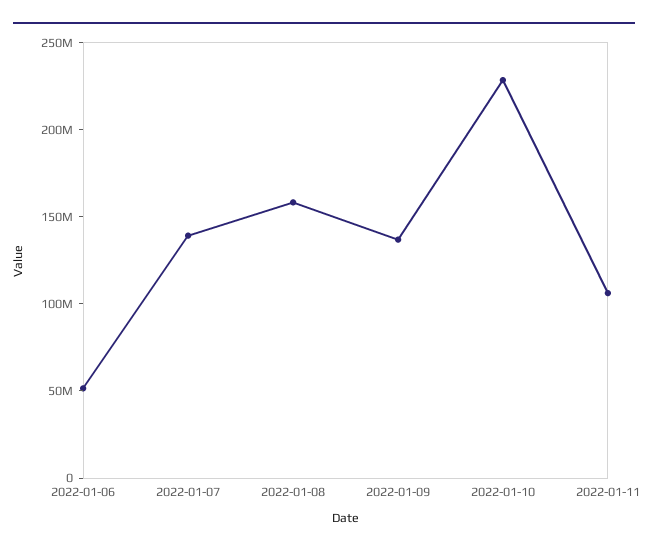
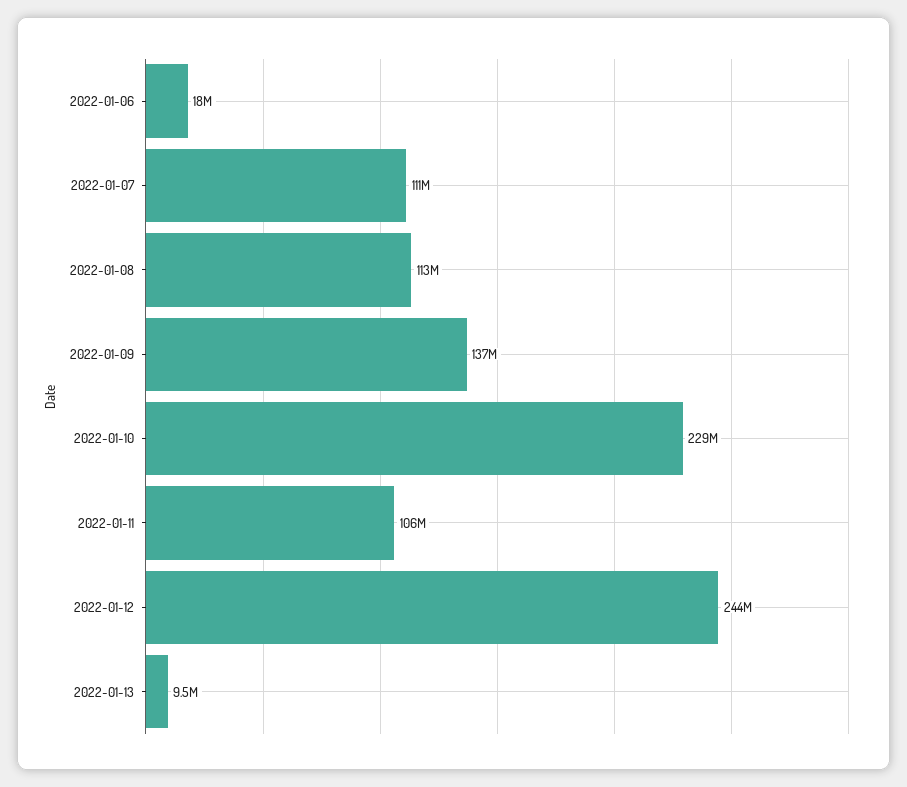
2022-01-06: 50000000 -> 18000000
2022-01-07: 140000000 -> 111000000
2022-01-08: 160000000 -> 113000000
2022-01-12: none -> 244000000
2022-01-13: none -> 9500000

